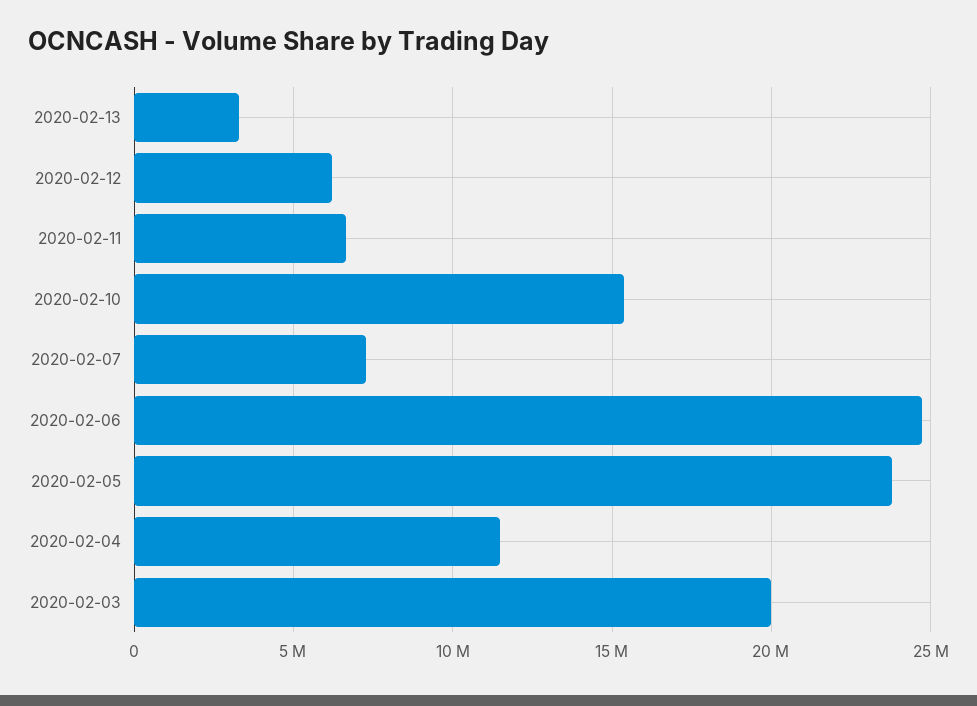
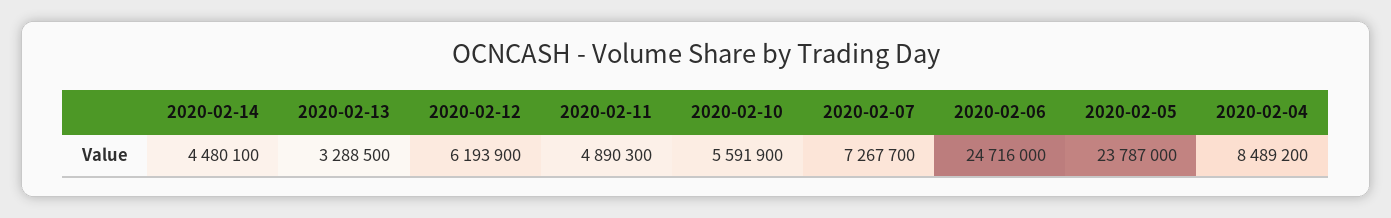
2020-02-11: 6500000 -> 4890300
2020-02-10: 15500000 -> 5591900
2020-02-04: 11500000 -> 8489200
2020-02-03: 20000000 -> none
2020-02-14: none -> 4480100

